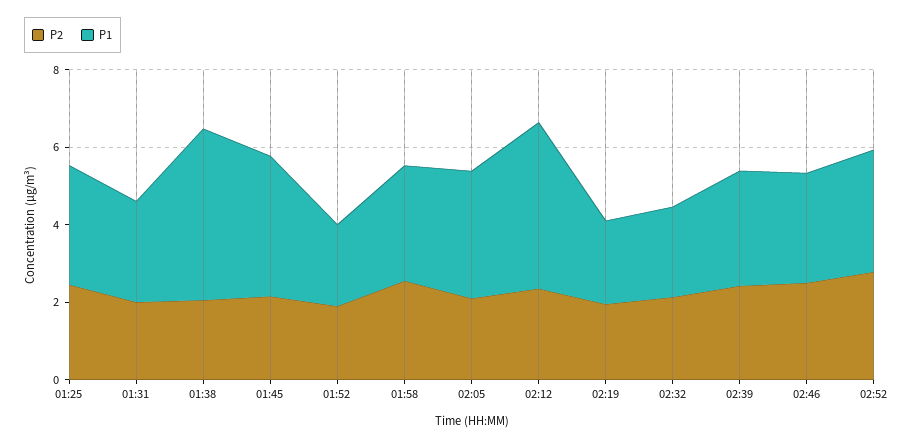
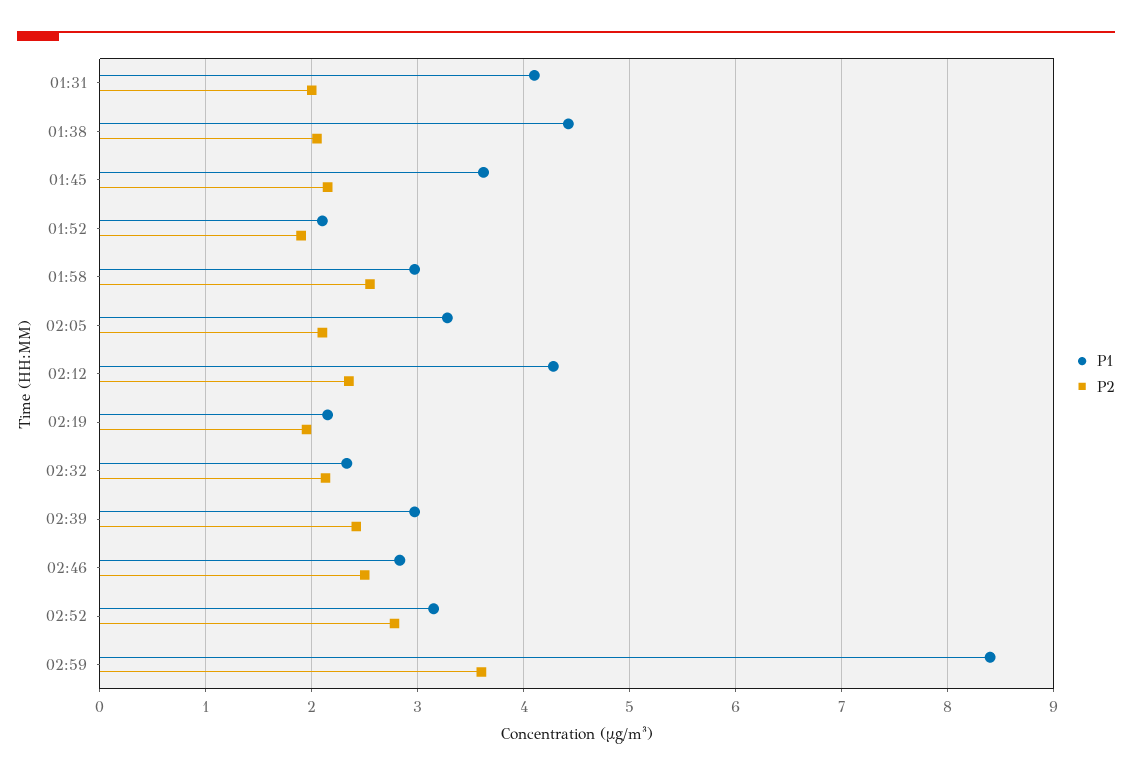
P2, 01:25: 2.5 -> none
P1, 01:25: 3 -> none
P1, 01:31: 2.5 -> 4.1
P1, 02:59: none -> 8.4
P2, 02:59: none -> 3.6

